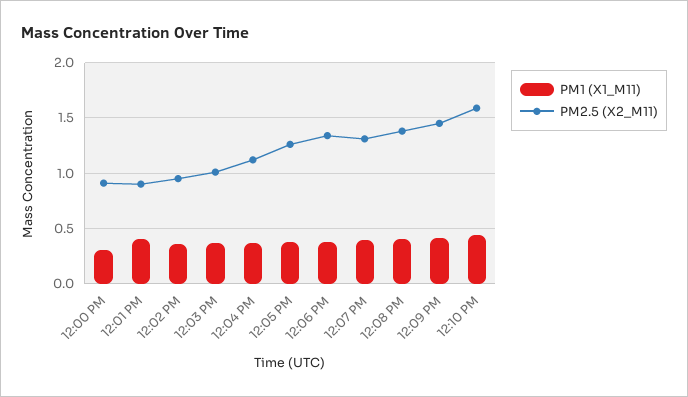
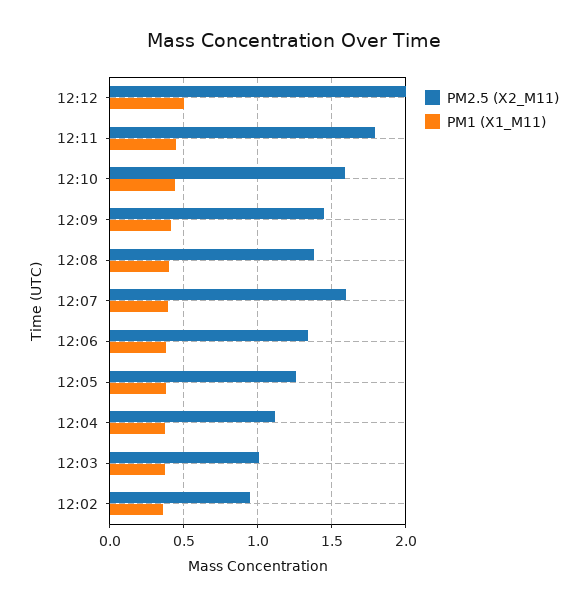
PM1 (X1_M11), 12:00 PM: 0.3 -> none
PM2.5 (X2_M11), 12:00 PM: 0.9 -> none
PM1 (X1_M11), 12:01 PM: 0.4 -> none
PM2.5 (X2_M11), 12:01 PM: 0.9 -> none
PM2.5 (X2_M11), 12:07 PM: 1.3 -> 1.6
PM2.5 (X2_M11), 12:12: none -> 2
PM1 (X1_M11), 12:12: none -> 0.5
PM2.5 (X2_M11), 12:11: none -> 1.8
PM1 (X1_M11), 12:11: none -> 0.45

